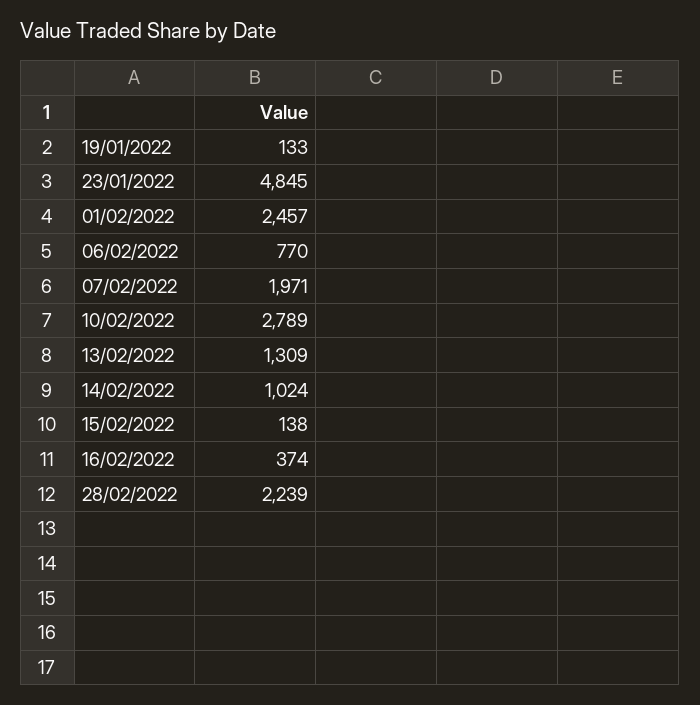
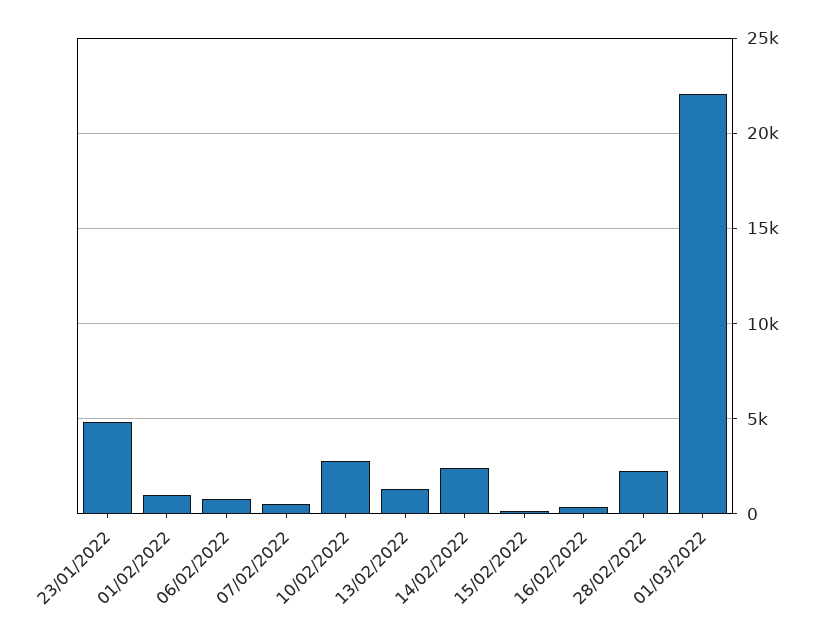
19/01/2022: 133 -> none
01/02/2022: 2457 -> 1000
07/02/2022: 1971 -> 500
14/02/2022: 1024 -> 2500
01/03/2022: none -> 22000

